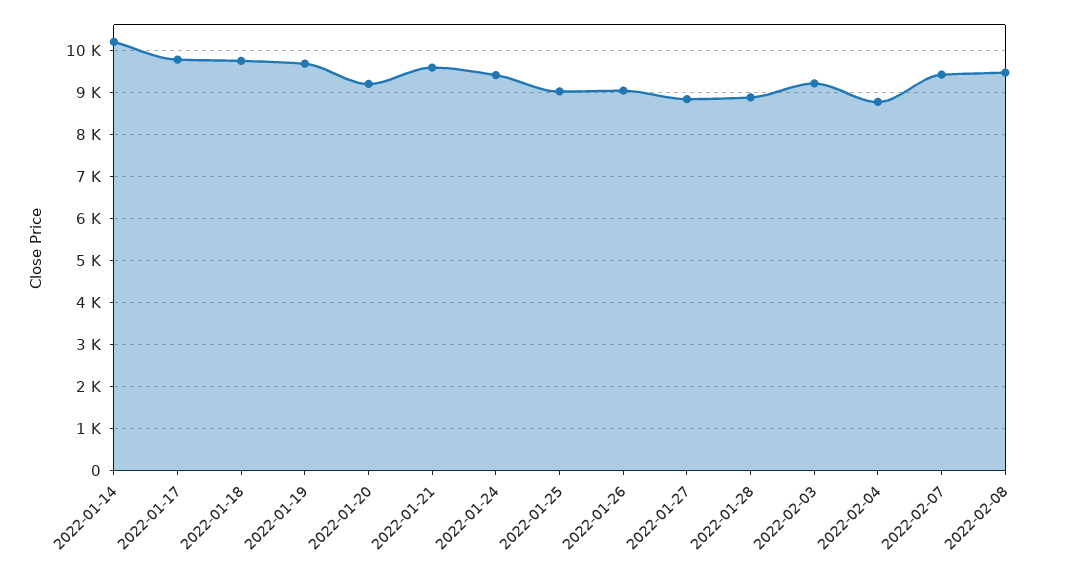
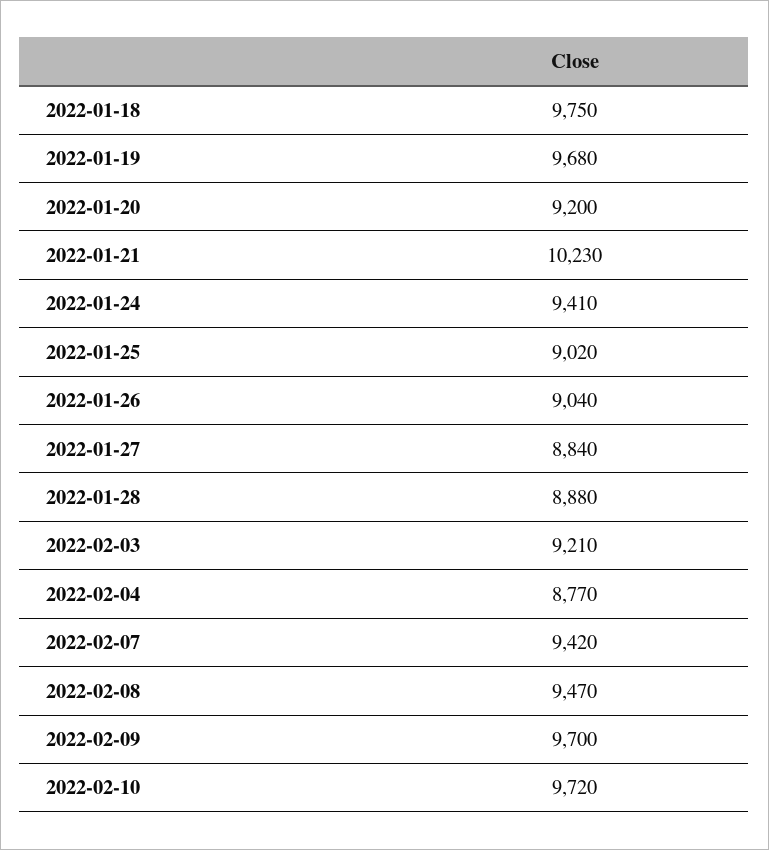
2022-01-14: 10200 -> none
2022-01-17: 9800 -> none
2022-01-21: 9600 -> 10230
2022-02-09: none -> 9700
2022-02-10: none -> 9720

